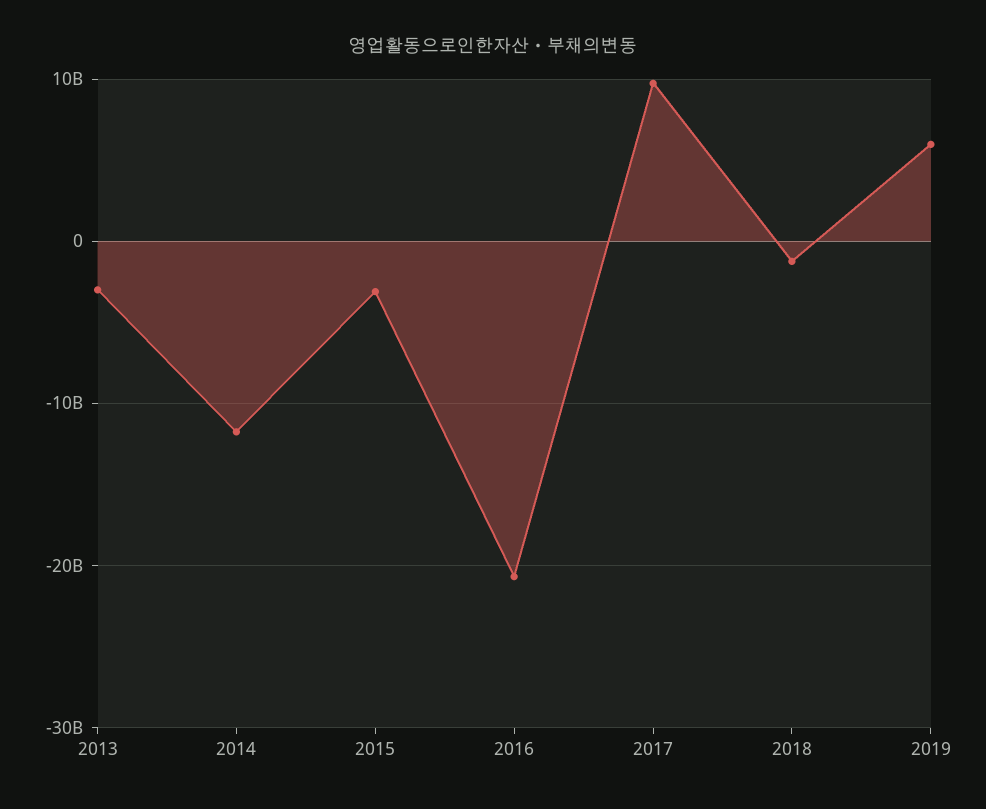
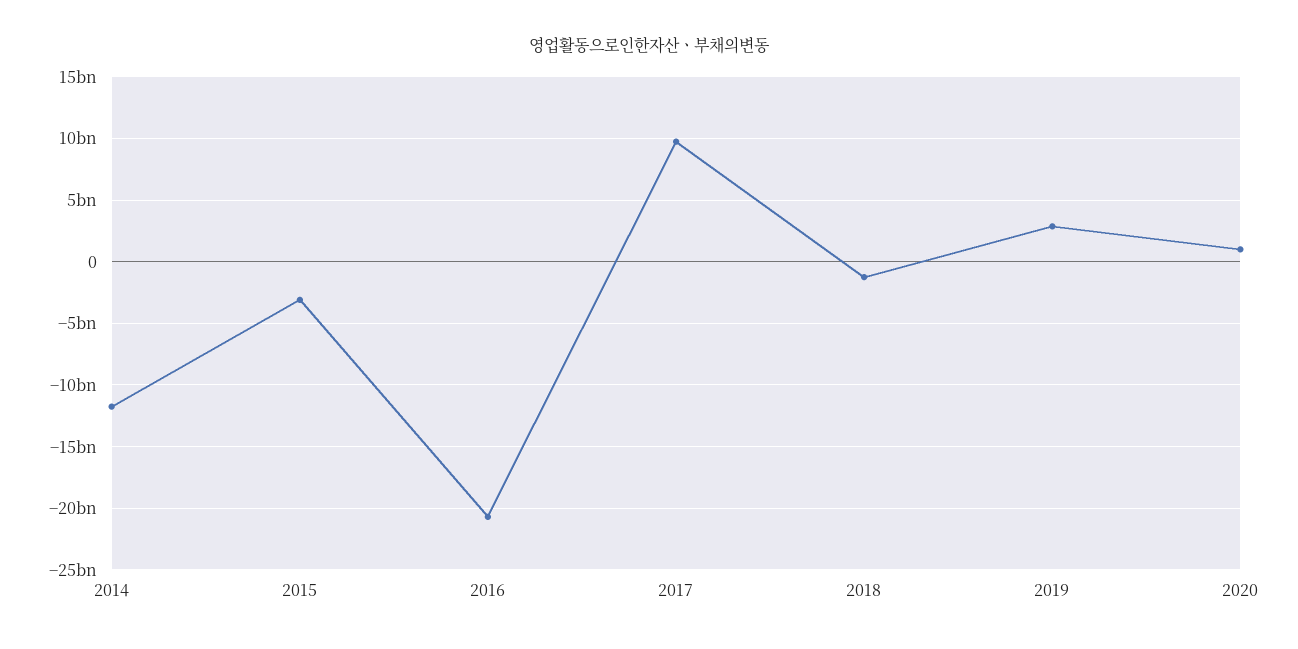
2013: -3000000000 -> none
2019: 6000000000 -> 3000000000
2020: none -> 1000000000

